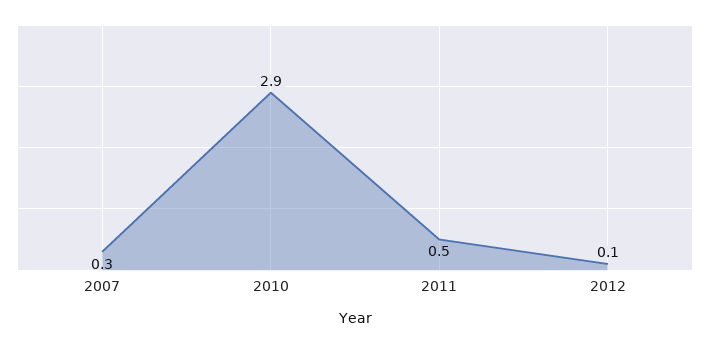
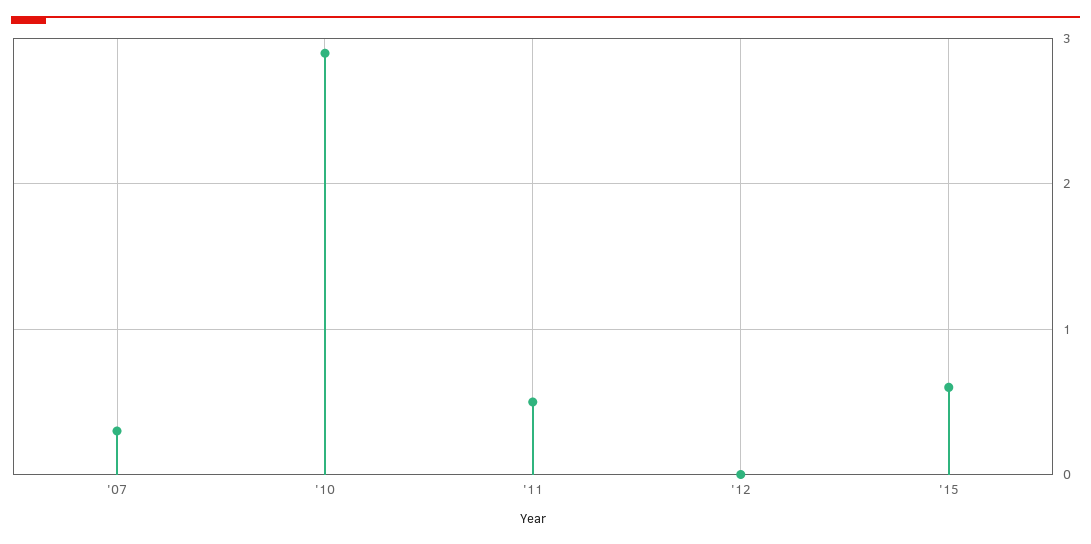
2012: 0.1 -> 0
'15: none -> 0.6

